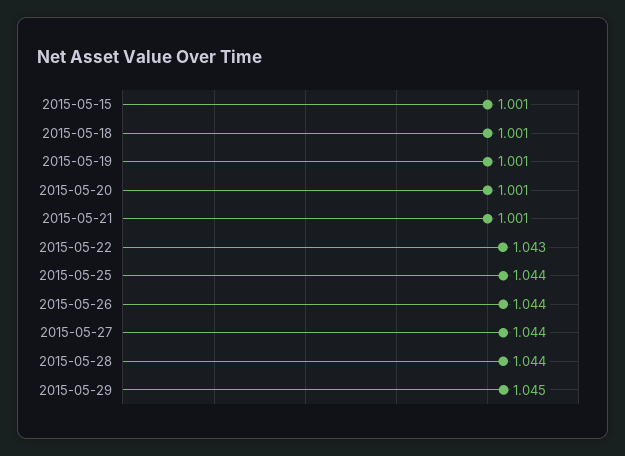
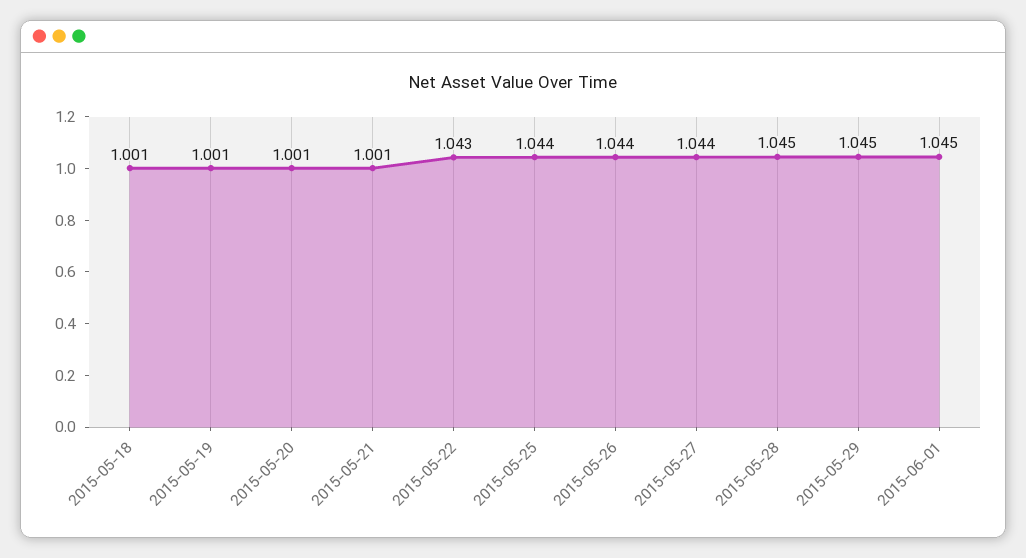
2015-05-15: 1.001 -> none
2015-05-28: 1.044 -> 1.045
2015-06-01: none -> 1.045

